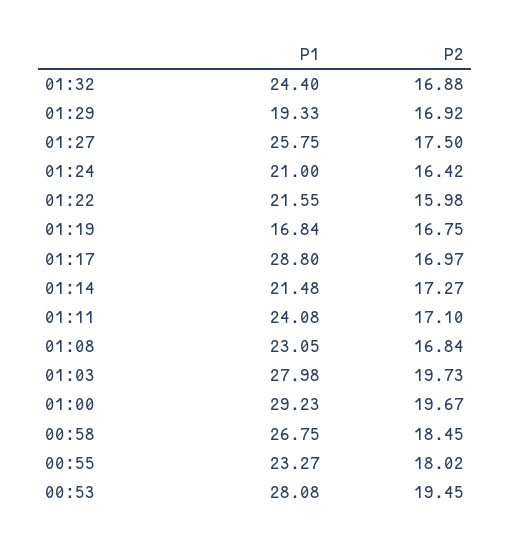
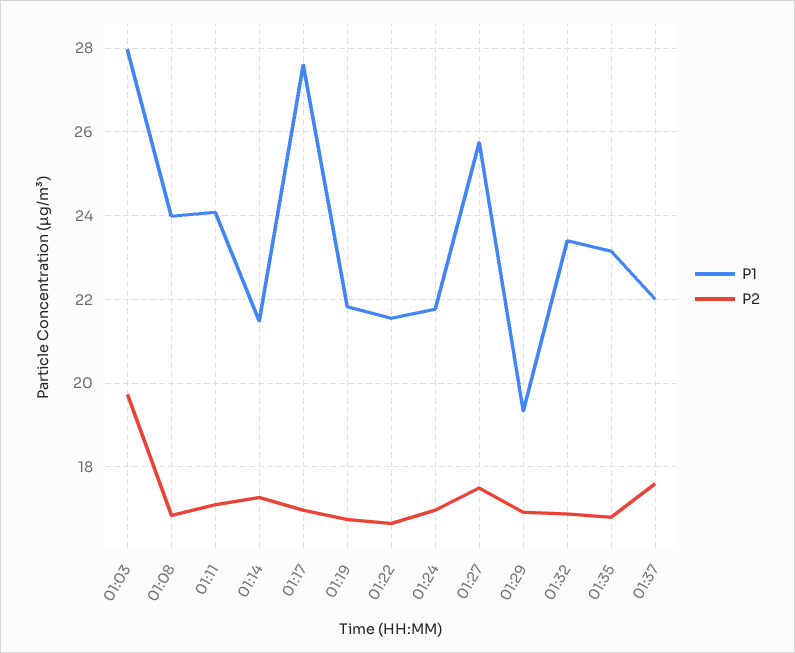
P1, 01:32: 24.4 -> 23.4
P1, 01:24: 21 -> 21.8
P2, 01:24: 16.42 -> 17
P2, 01:22: 15.98 -> 16.6
P1, 01:19: 16.84 -> 21.8
P1, 01:17: 28.8 -> 27.6
P1, 01:08: 23.05 -> 24
P1, 01:00: 29.23 -> none
P2, 01:00: 19.67 -> none
P1, 00:58: 26.75 -> none
P2, 00:58: 18.45 -> none
P1, 00:55: 23.27 -> none
P2, 00:55: 18.02 -> none
P1, 00:53: 28.08 -> none
P2, 00:53: 19.45 -> none
P1, 01:35: none -> 23.2
P2, 01:35: none -> 16.8
P1, 01:37: none -> 22
P2, 01:37: none -> 17.6

